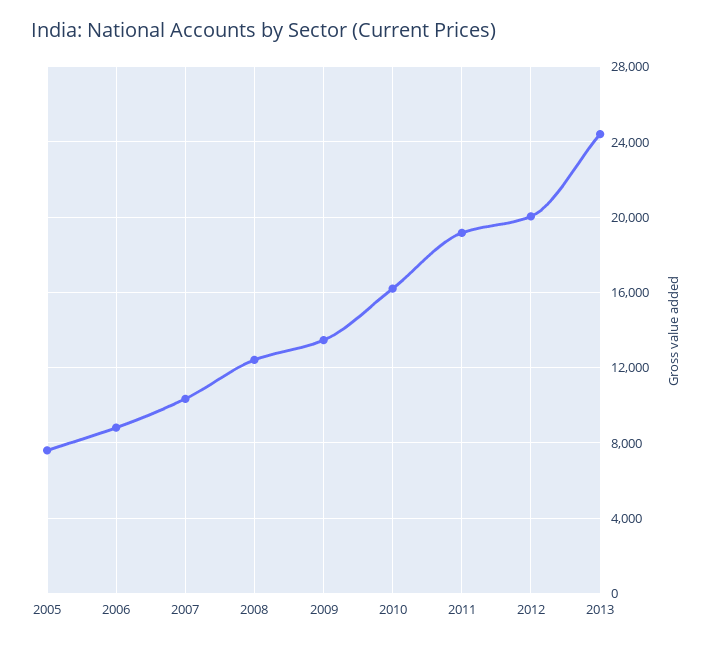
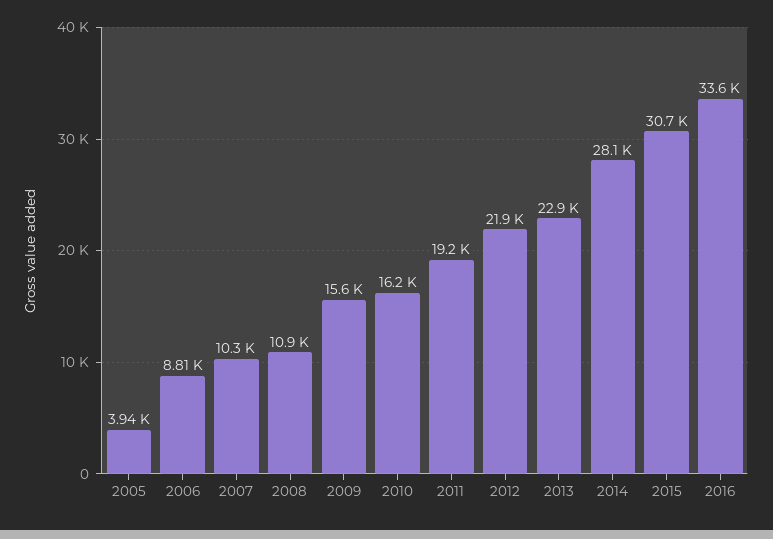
2005: 7500 -> 3940
2008: 12500 -> 10900
2009: 13500 -> 15600
2012: 20000 -> 21900
2013: 24500 -> 22900
2014: none -> 28100
2015: none -> 30700
2016: none -> 33600

